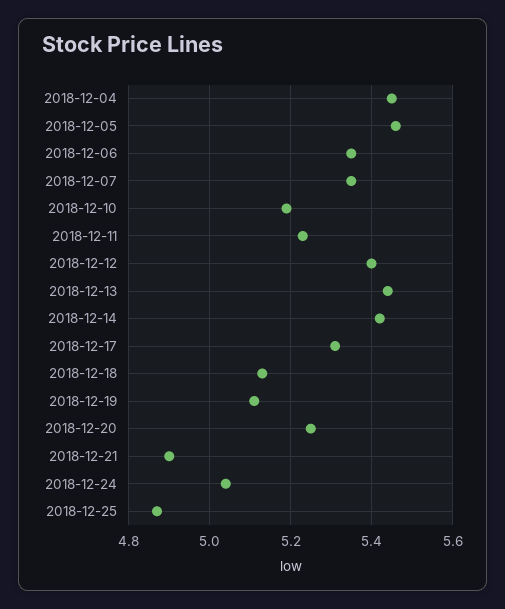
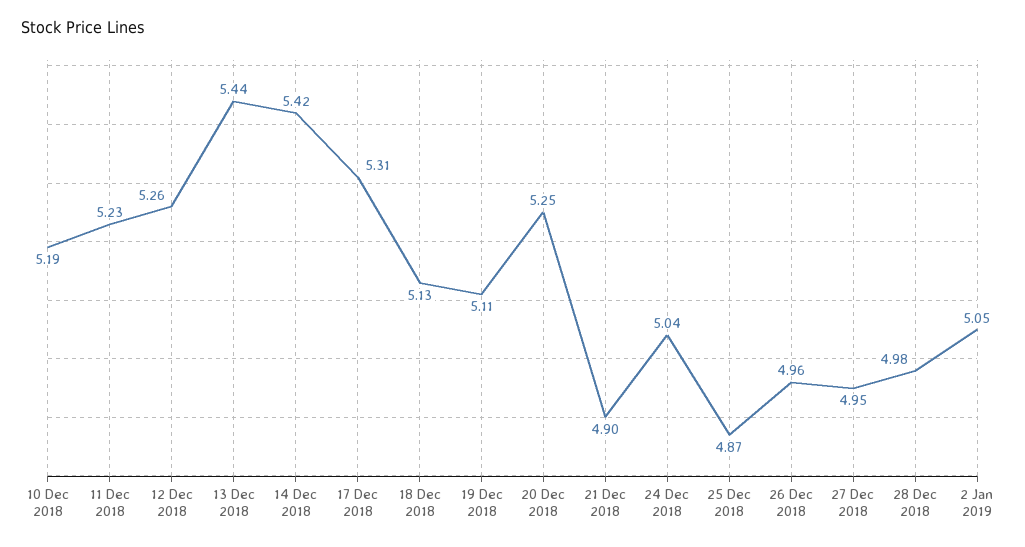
2018-12-04: 5.45 -> none
2018-12-05: 5.45 -> none
2018-12-06: 5.35 -> none
2018-12-07: 5.35 -> none
2018-12-12: 5.4 -> 5.26
26 Dec 2018: none -> 4.96
27 Dec 2018: none -> 4.95
28 Dec 2018: none -> 4.98
2 Jan 2019: none -> 5.05

